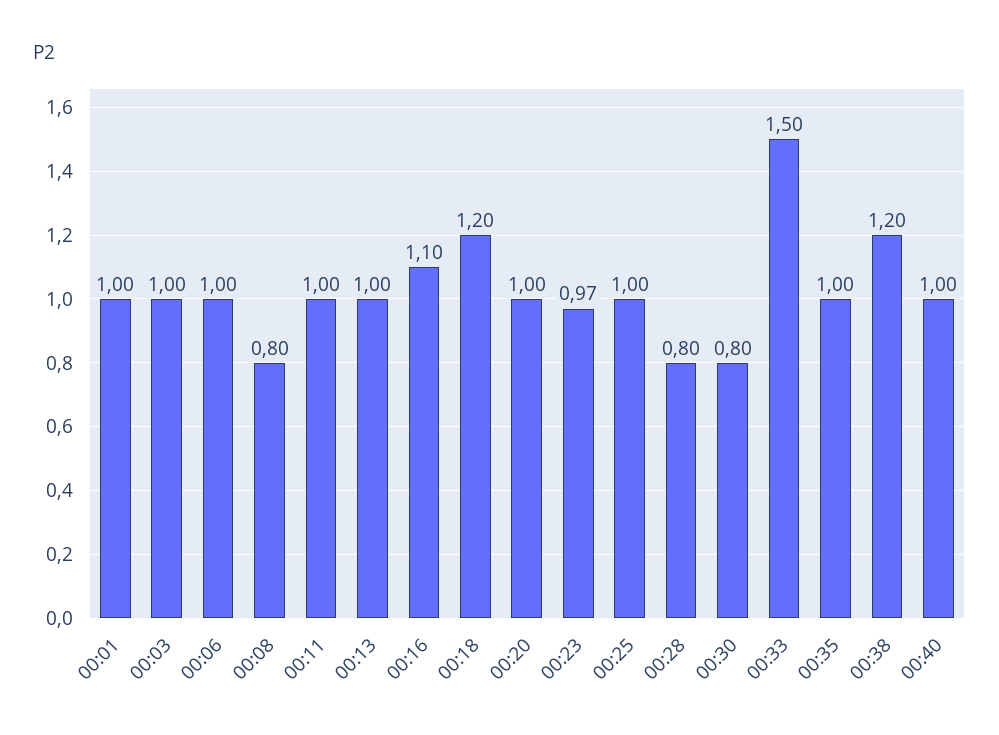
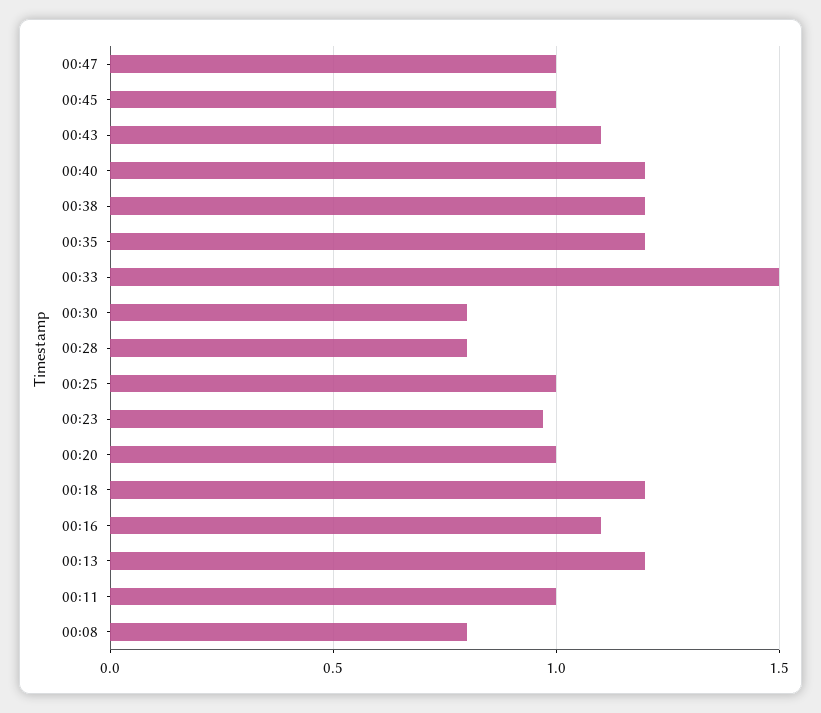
00:01: 1 -> none
00:03: 1 -> none
00:06: 1 -> none
00:13: 1 -> 1.2
00:35: 1 -> 1.2
00:40: 1 -> 1.2
00:47: none -> 1
00:45: none -> 1
00:43: none -> 1.1

